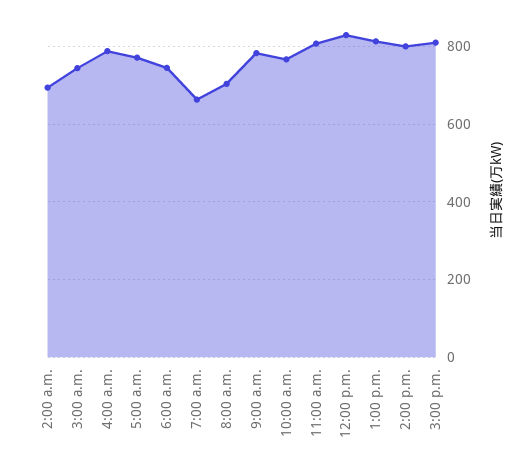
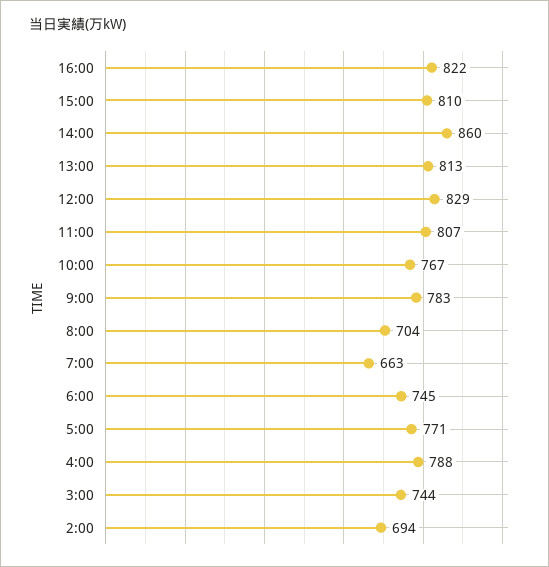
2:00 p.m.: 800 -> 860
16:00: none -> 822

